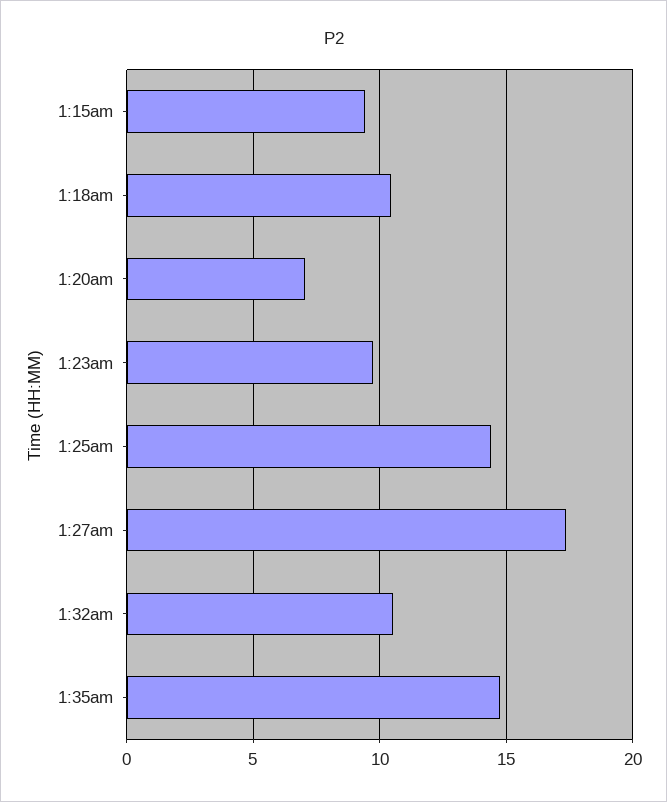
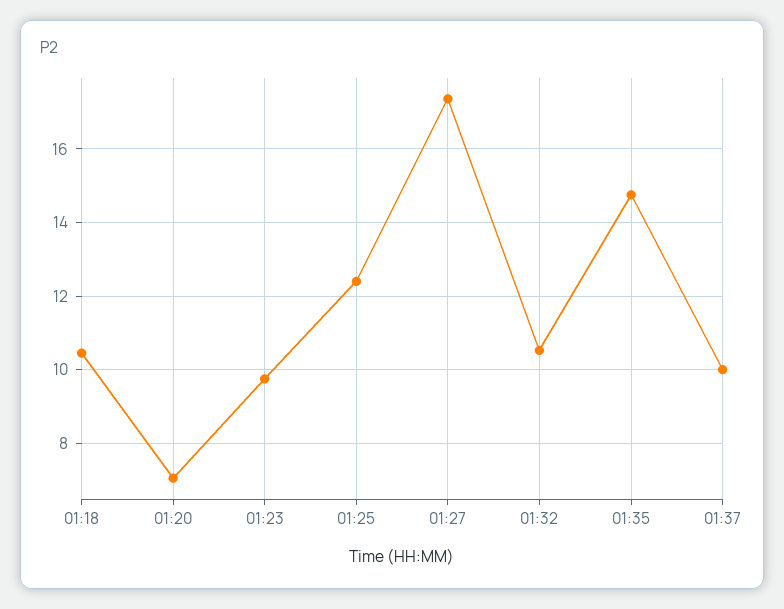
1:15am: 9.5 -> none
1:25am: 14.5 -> 12.4
01:37: none -> 10

